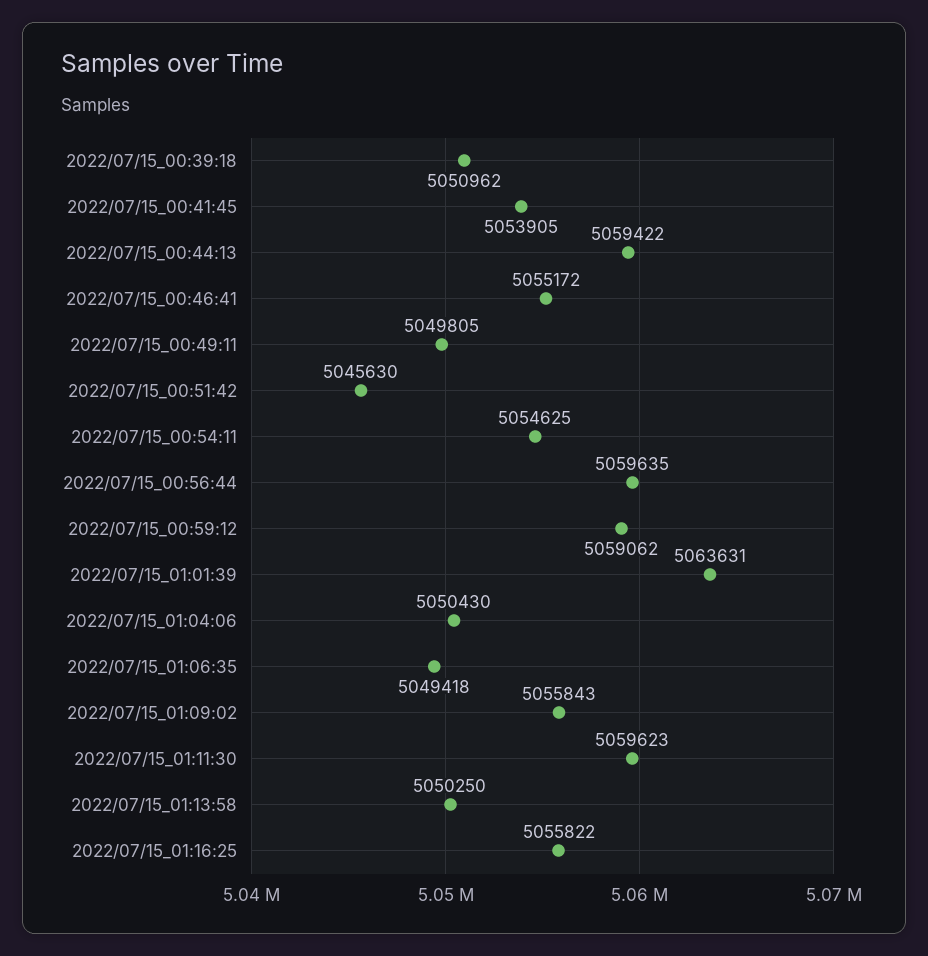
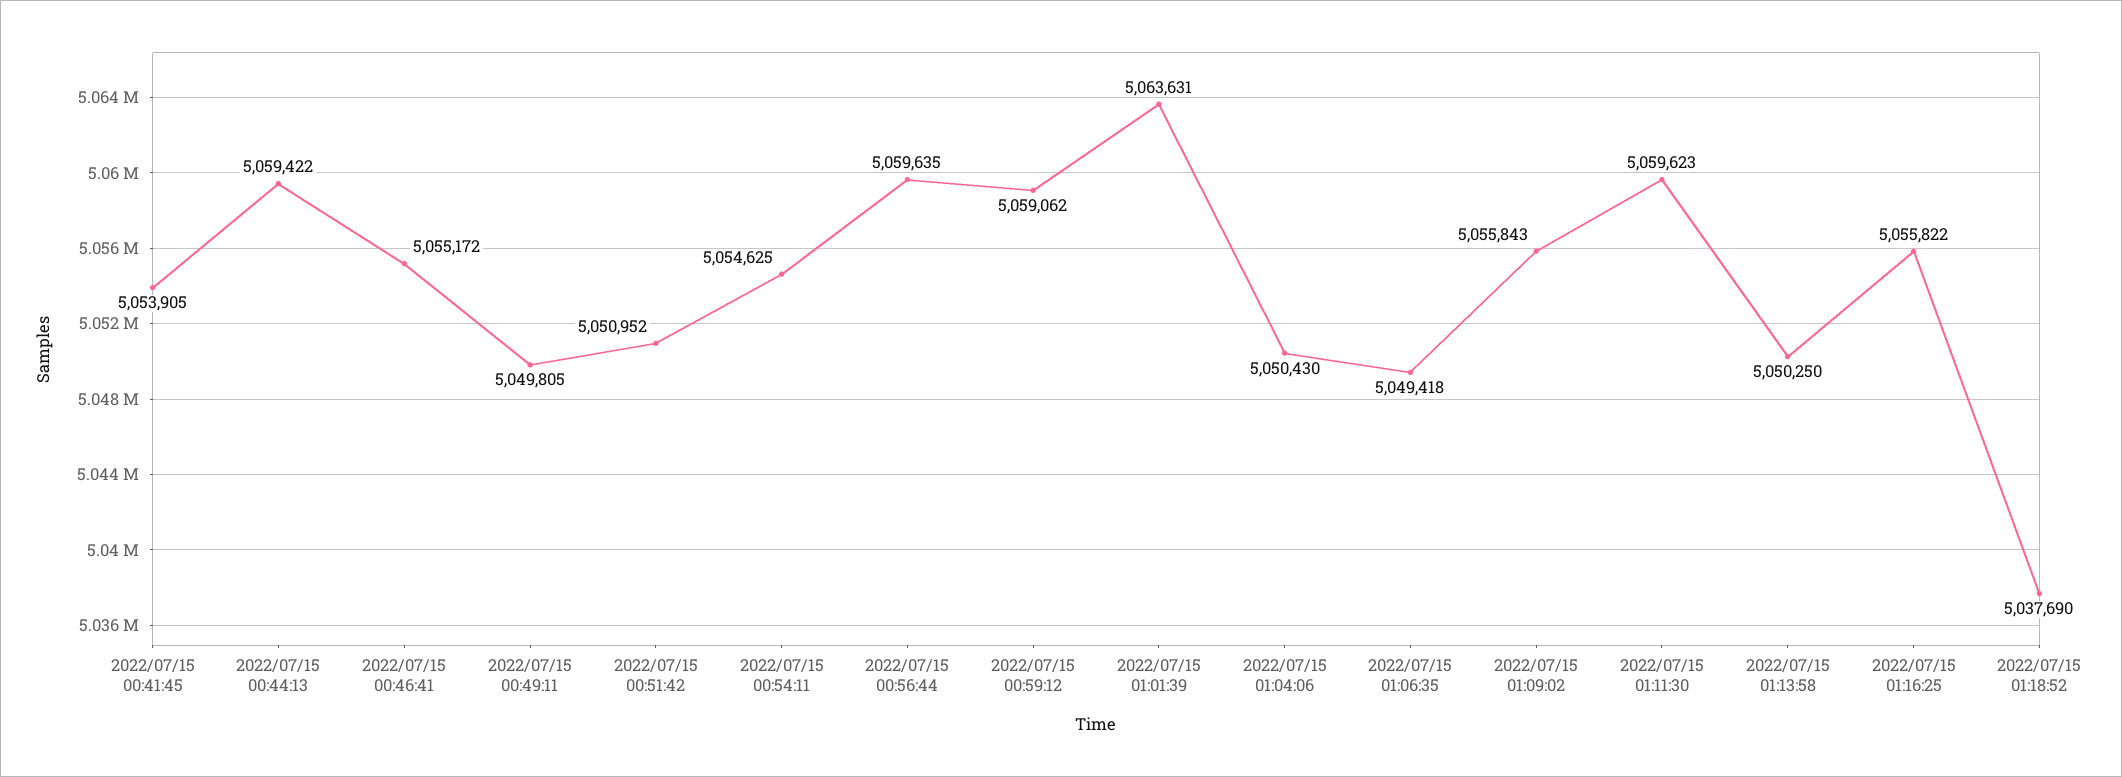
2022/07/15_00:39:18: 5050962 -> none
2022/07/15_00:51:42: 5045630 -> 5050952
2022/07/15 01:18:52: none -> 5037690

